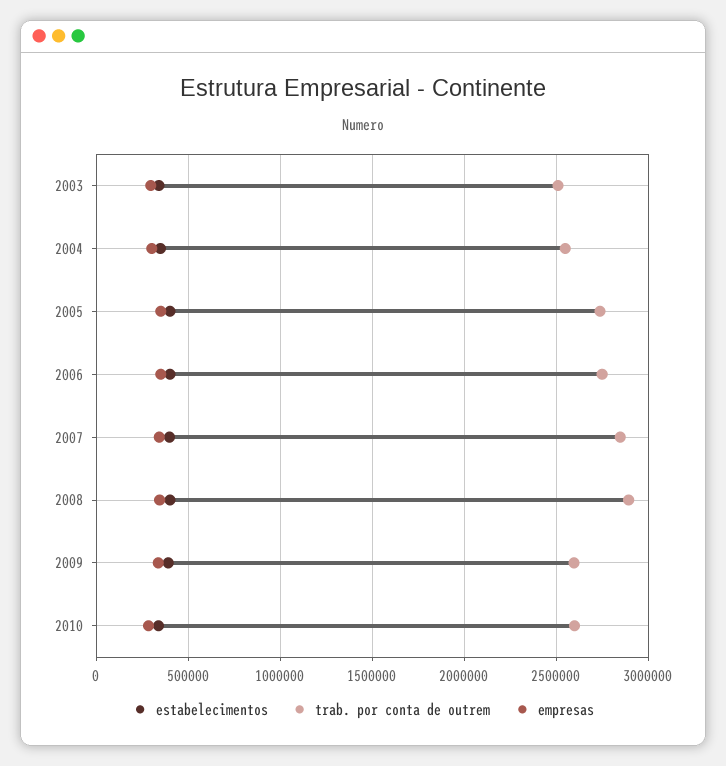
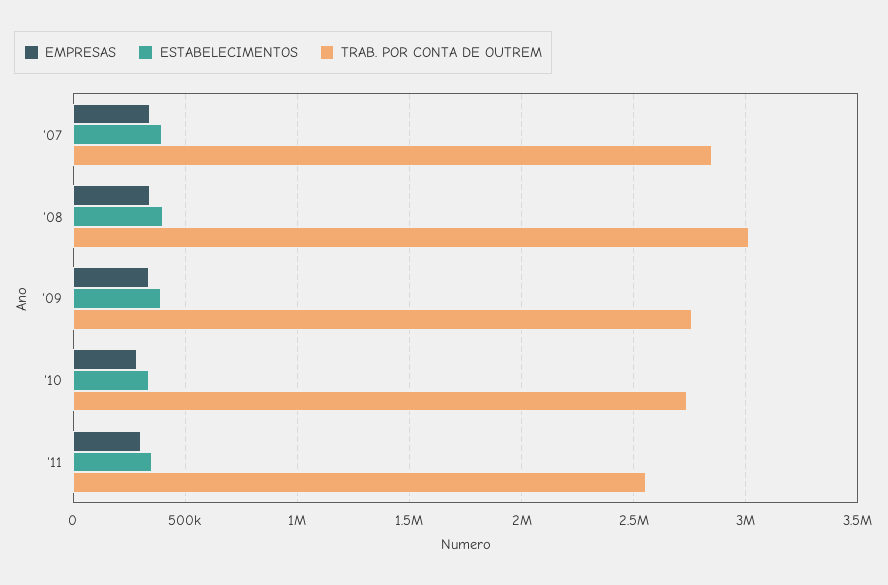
estabelecimentos, 2003: 350000 -> none
trab. por conta de outrem, 2003: 2500000 -> none
empresas, 2003: 300000 -> none
estabelecimentos, 2004: 350000 -> none
trab. por conta de outrem, 2004: 2550000 -> none
empresas, 2004: 300000 -> none
estabelecimentos, 2005: 400000 -> none
trab. por conta de outrem, 2005: 2750000 -> none
empresas, 2005: 350000 -> none
estabelecimentos, 2006: 400000 -> none
trab. por conta de outrem, 2006: 2750000 -> none
empresas, 2006: 350000 -> none
trab. por conta de outrem, 2008: 2900000 -> 3000000
trab. por conta de outrem, 2009: 2600000 -> 2750000
trab. por conta de outrem, 2010: 2600000 -> 2750000
empresas, '11: none -> 300000
estabelecimentos, '11: none -> 350000
trab. por conta de outrem, '11: none -> 2550000

